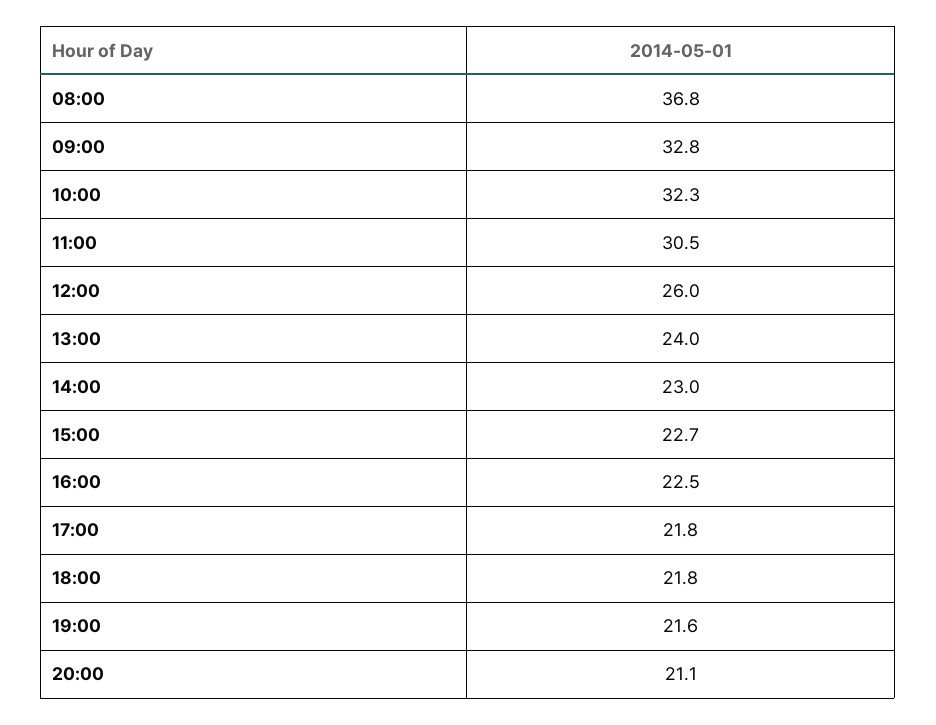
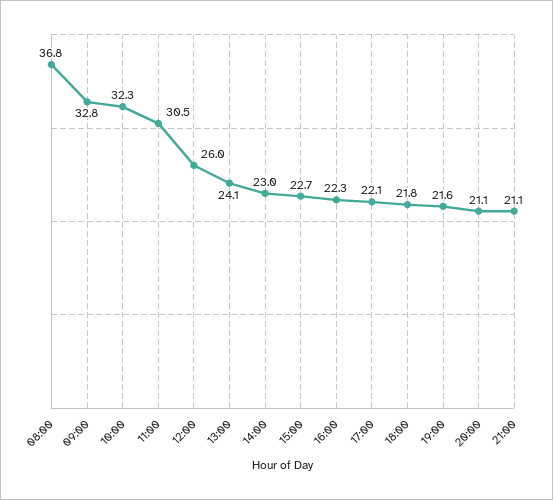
13:00: 24 -> 24.1
16:00: 22.5 -> 22.3
17:00: 21.8 -> 22.1
21:00: none -> 21.1

